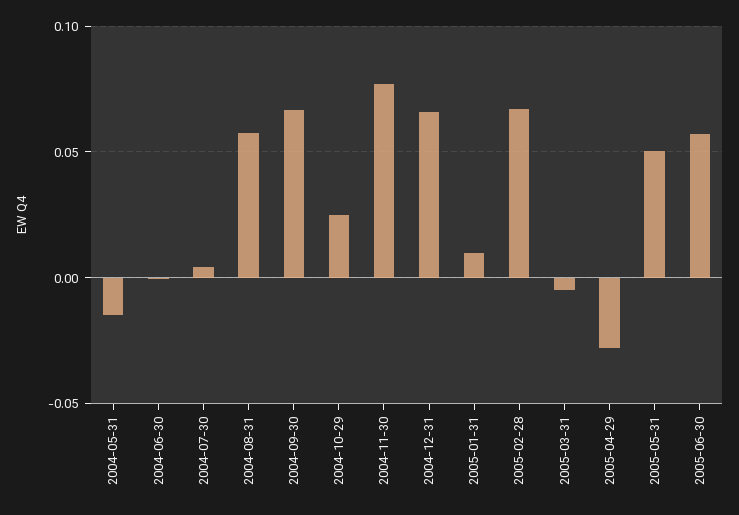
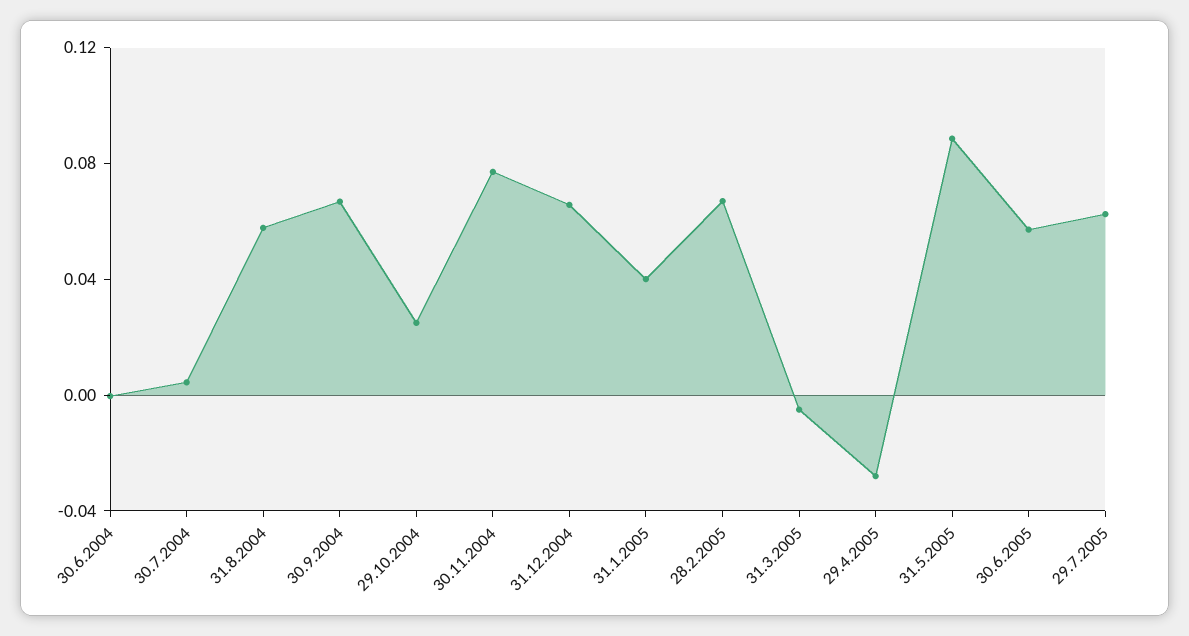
2004-05-31: -0.015 -> none
2005-01-31: 0.01 -> 0.04
2005-05-31: 0.05 -> 0.09
29.7.2005: none -> 0.06

